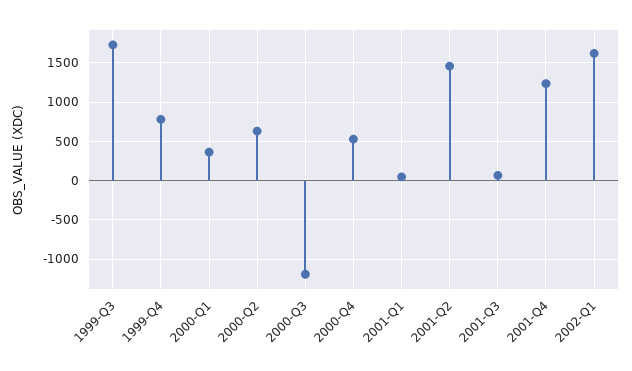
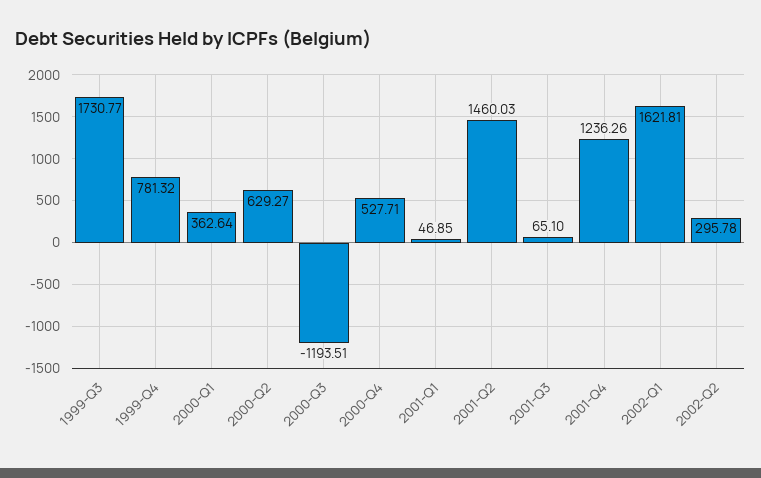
2002-Q2: none -> 295.78

